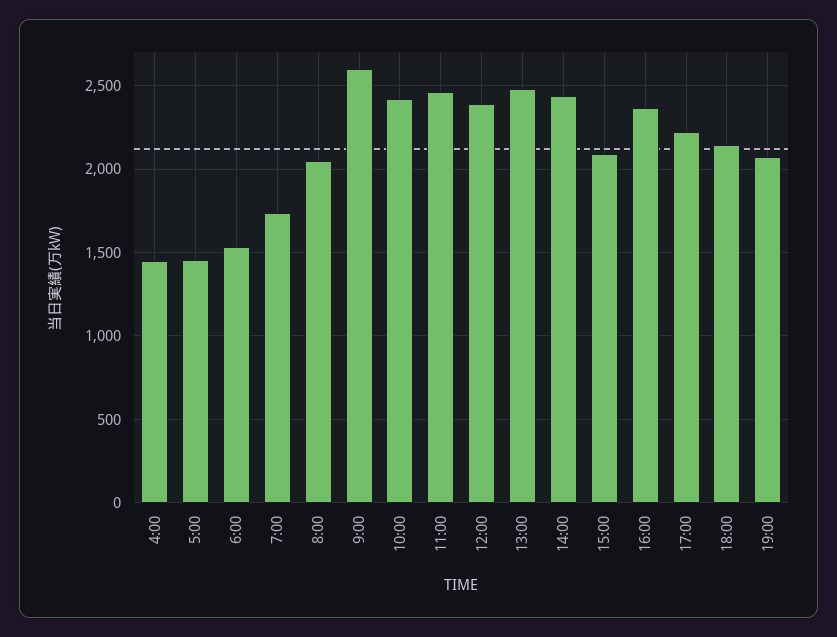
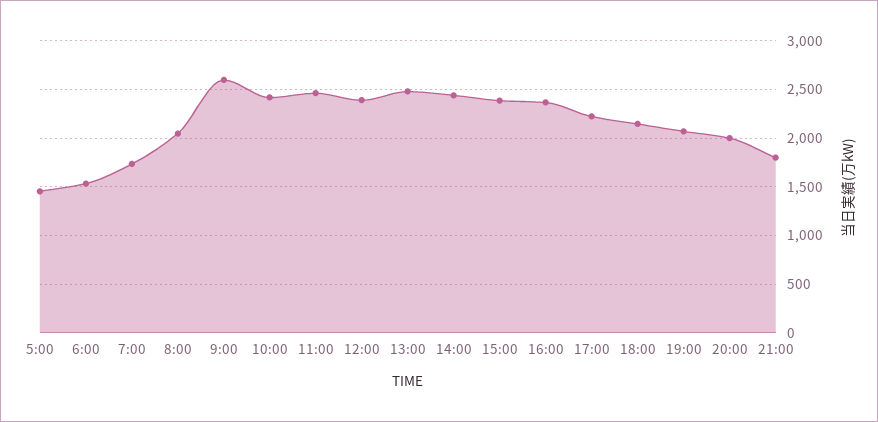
4:00: 1450 -> none
15:00: 2100 -> 2400
20:00: none -> 2000
21:00: none -> 1800

